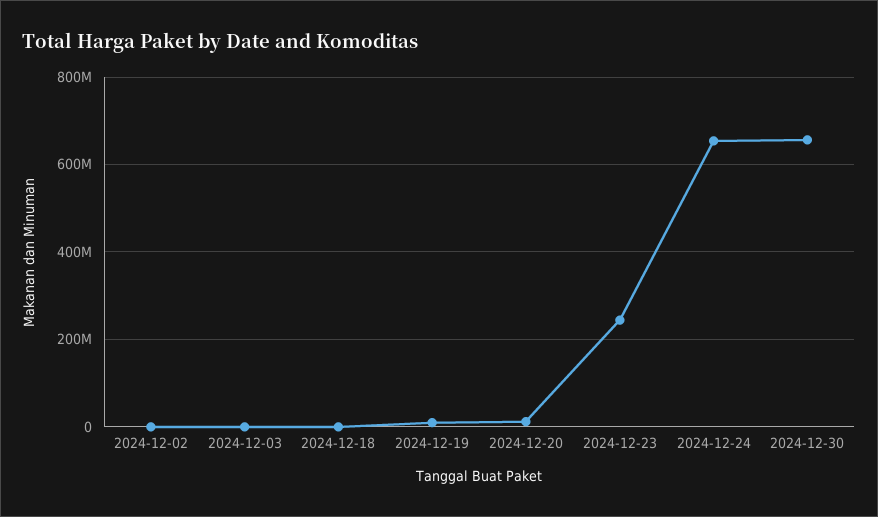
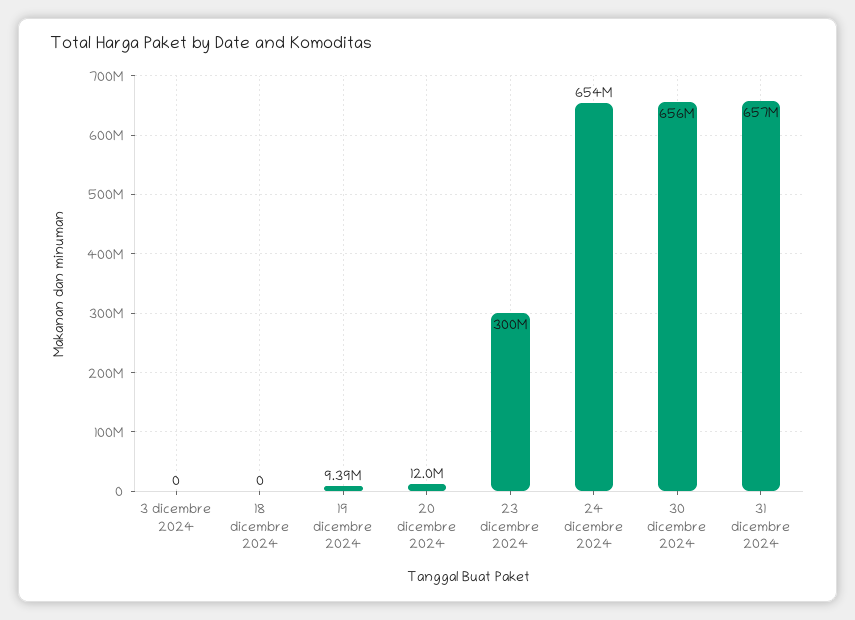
2024-12-02: 0 -> none
2024-12-23: 240000000 -> 300000000
31 dicembre 2024: none -> 657000000

